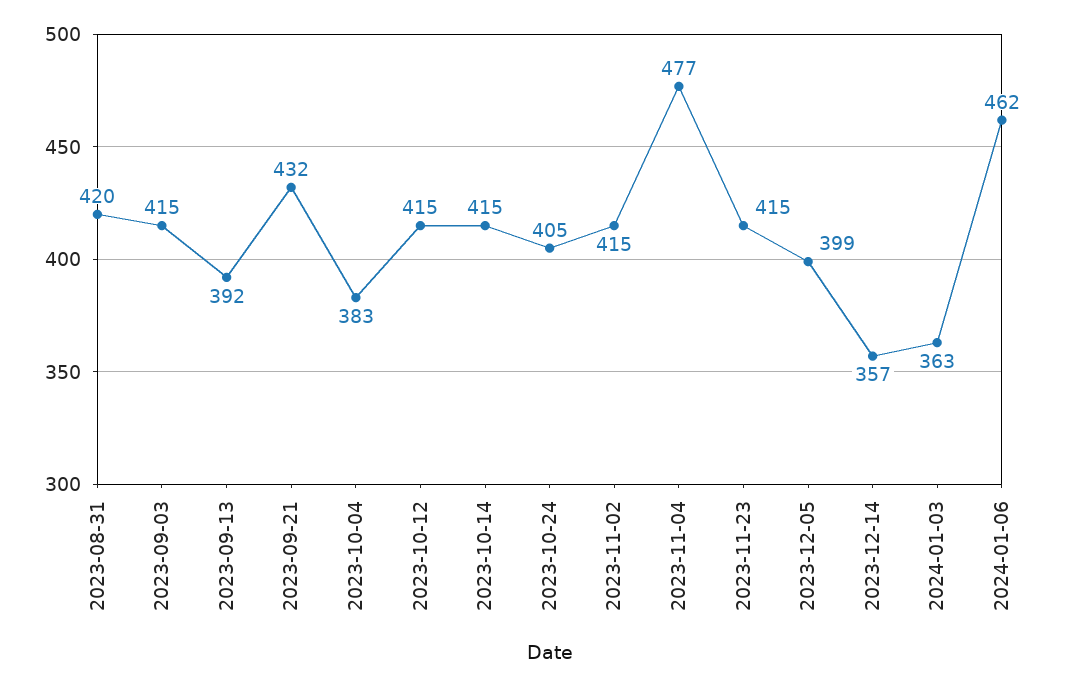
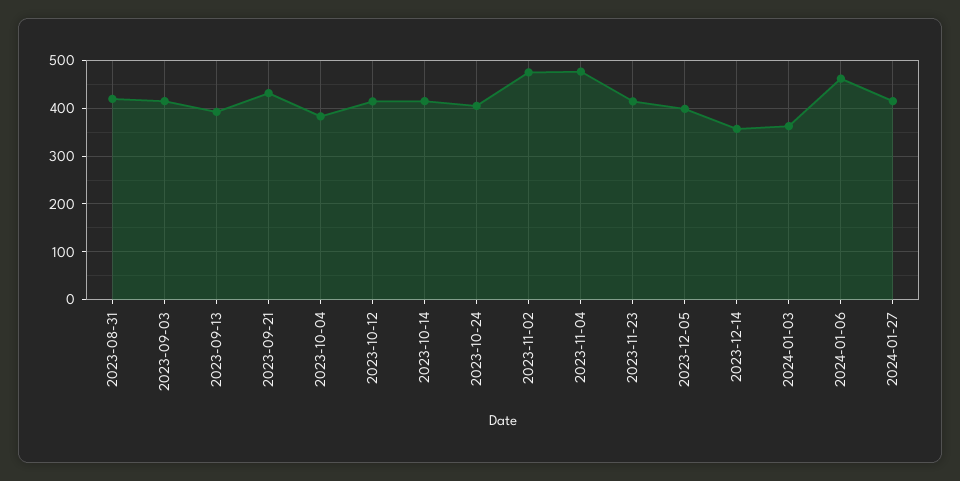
2023-11-02: 415 -> 480
2024-01-27: none -> 420

